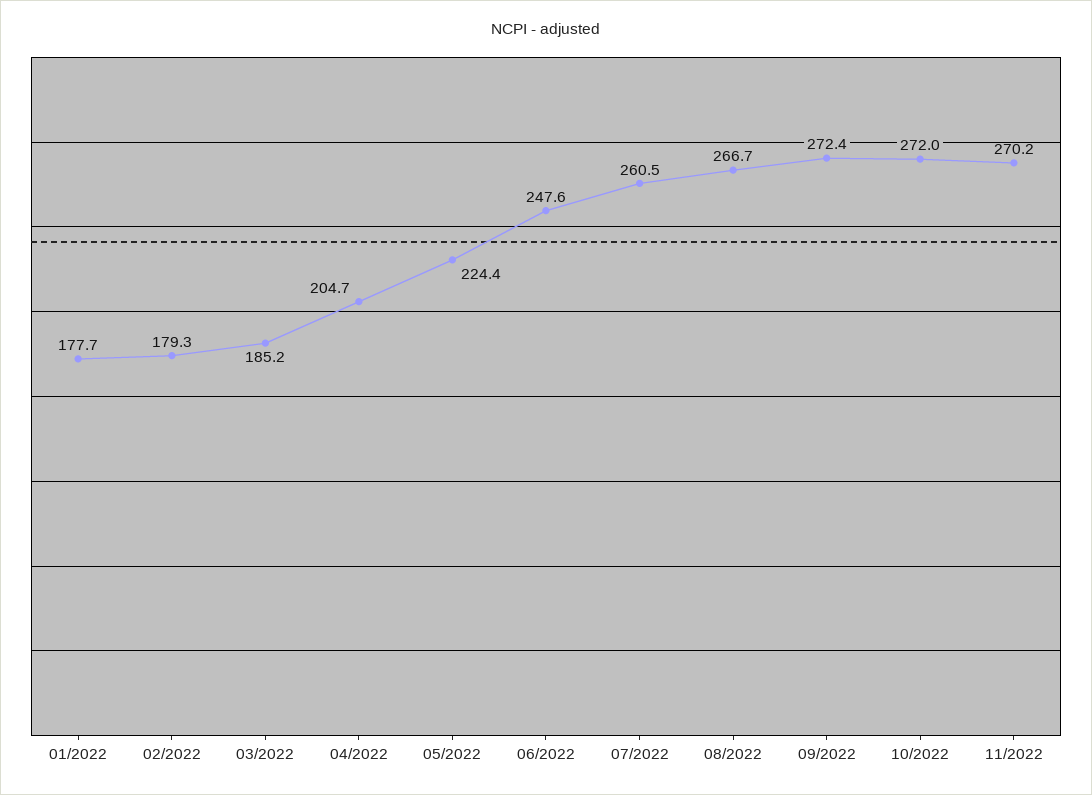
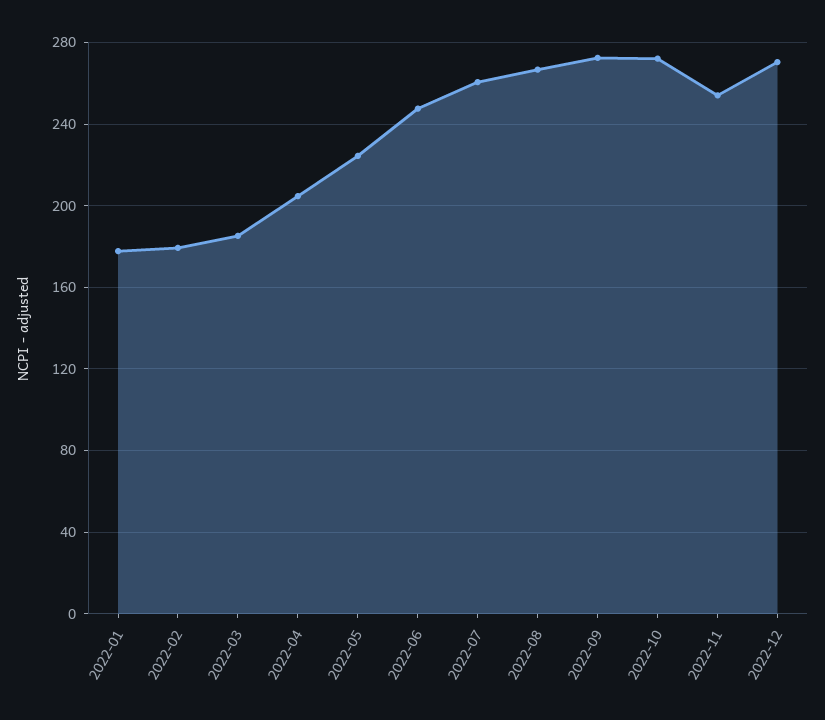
11/2022: 270.2 -> 255
2022-12: none -> 270

